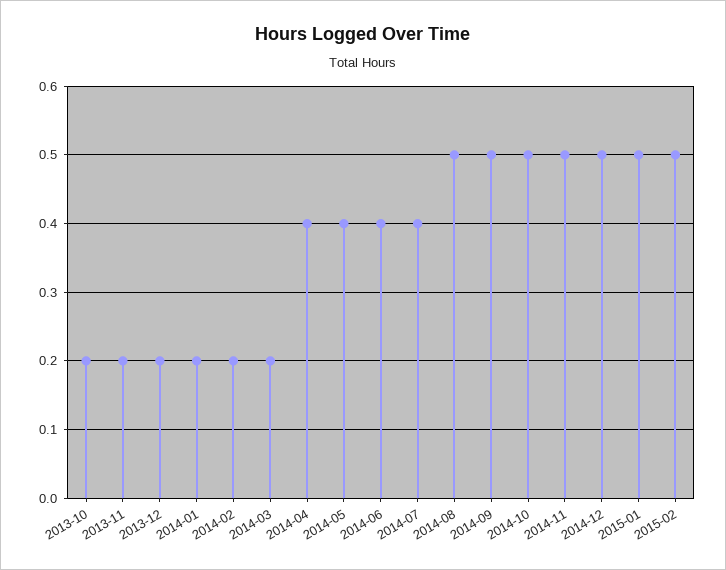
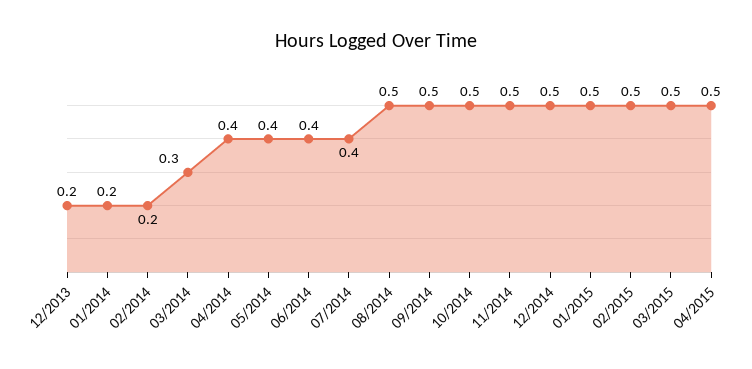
2013-10: 0.2 -> none
2013-11: 0.2 -> none
2014-03: 0.2 -> 0.3
03/2015: none -> 0.5
04/2015: none -> 0.5

